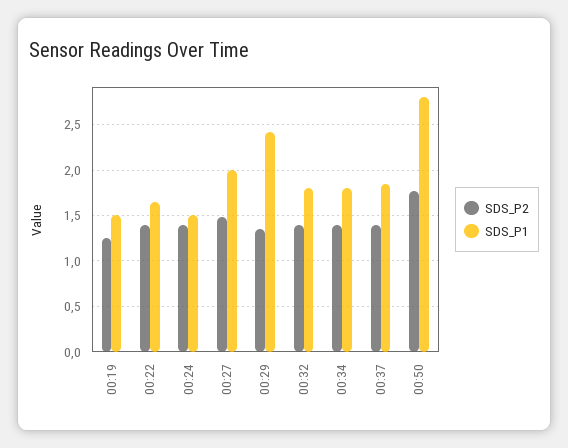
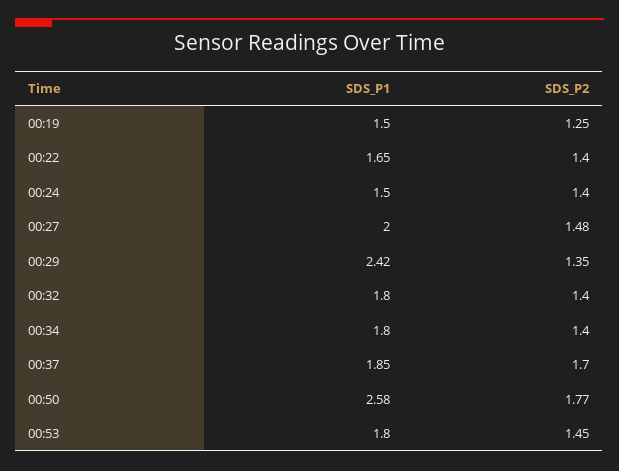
SDS_P2, 00:37: 1.4 -> 1.7
SDS_P1, 00:50: 2.8 -> 2.58
SDS_P1, 00:53: none -> 1.8
SDS_P2, 00:53: none -> 1.45

